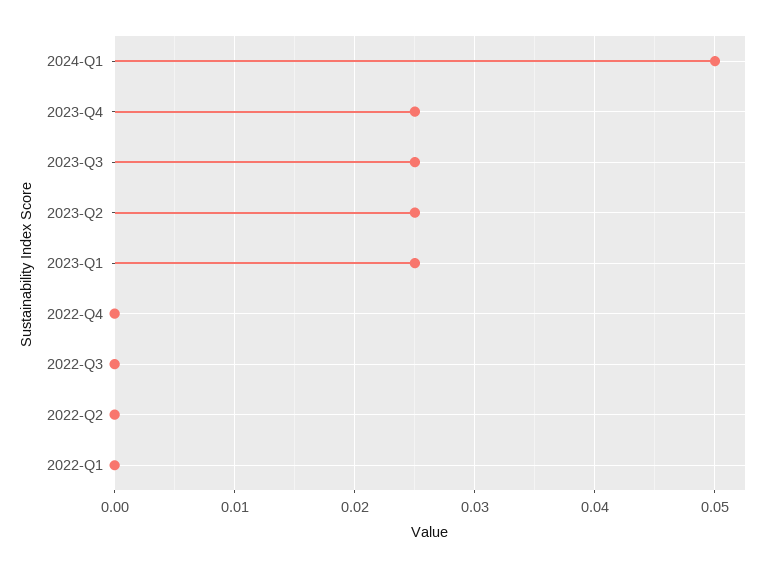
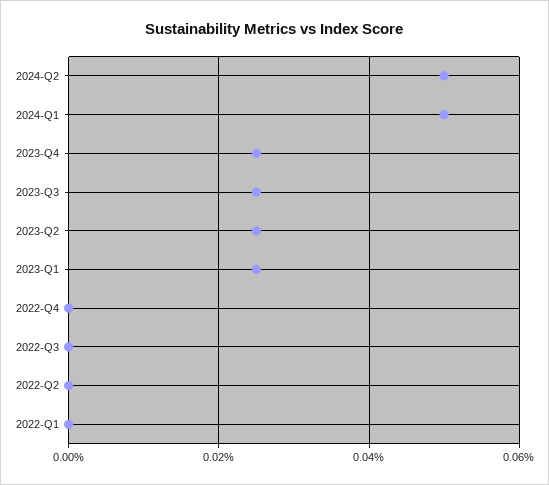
2024-Q2: none -> 0.05

